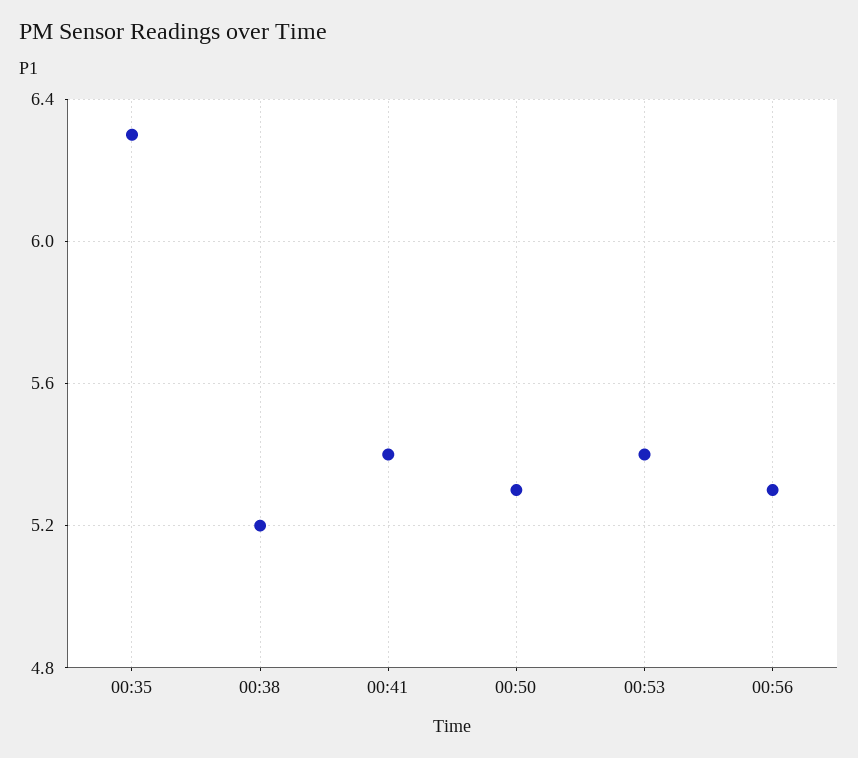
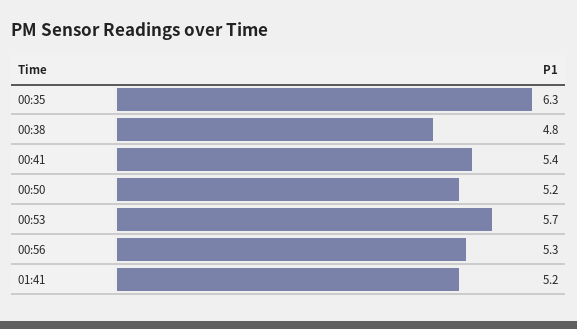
00:38: 5.2 -> 4.8
00:50: 5.3 -> 5.2
00:53: 5.4 -> 5.7
01:41: none -> 5.2

